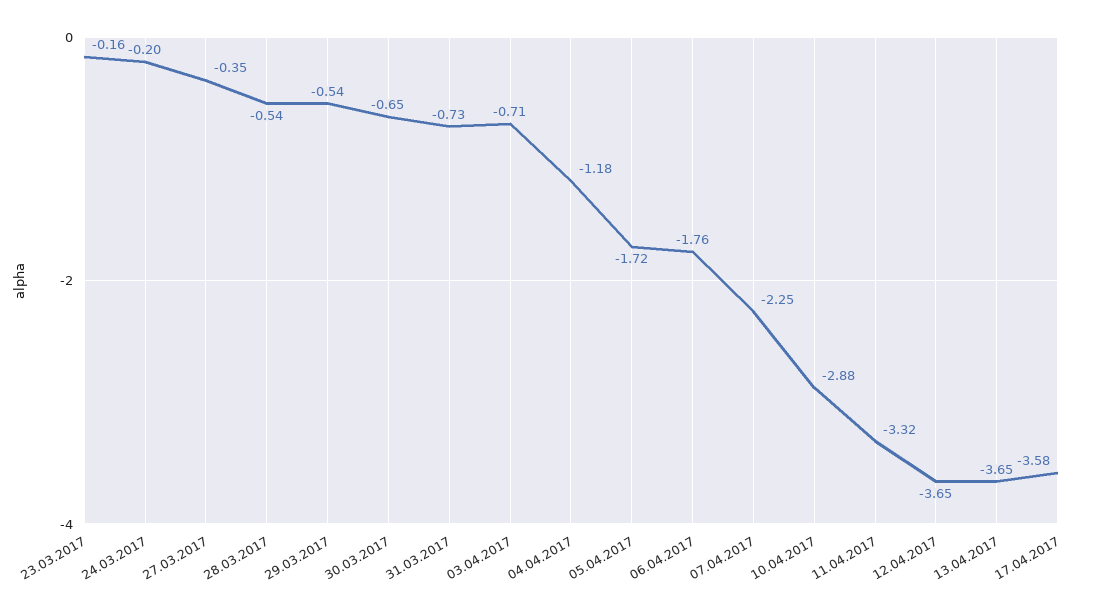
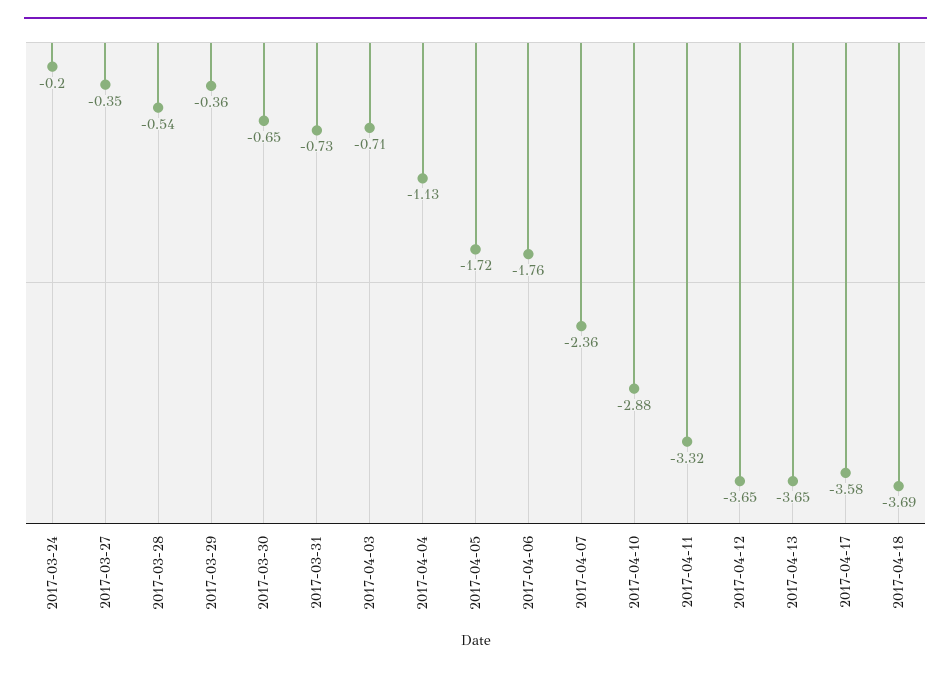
23.03.2017: -0.16 -> none
29.03.2017: -0.54 -> -0.36
04.04.2017: -1.18 -> -1.13
07.04.2017: -2.25 -> -2.36
2017-04-18: none -> -3.69

